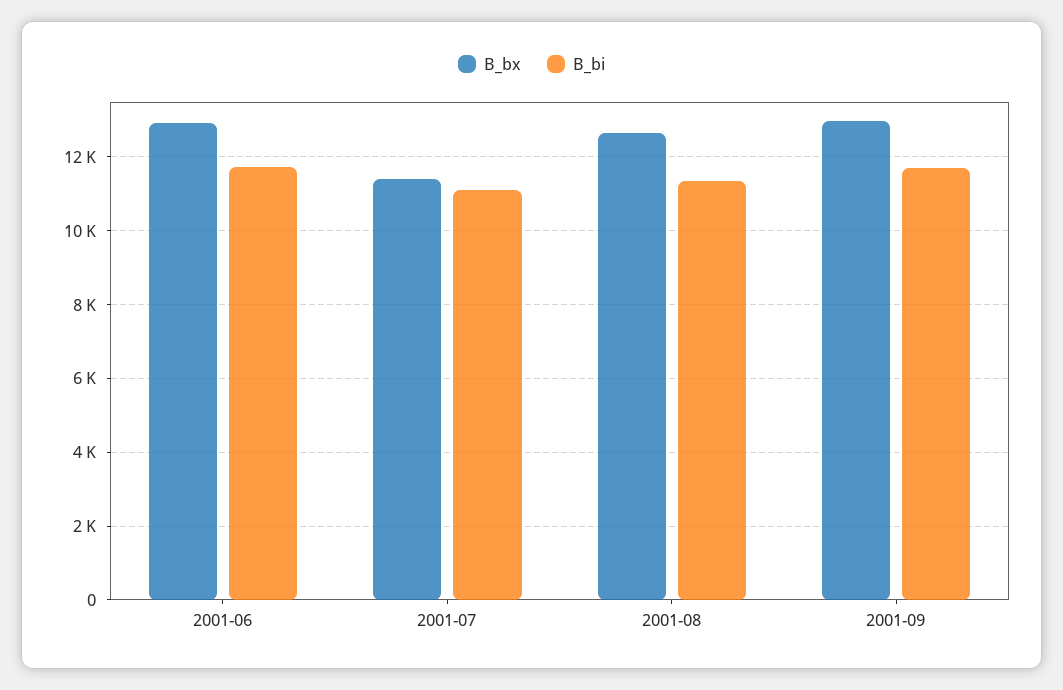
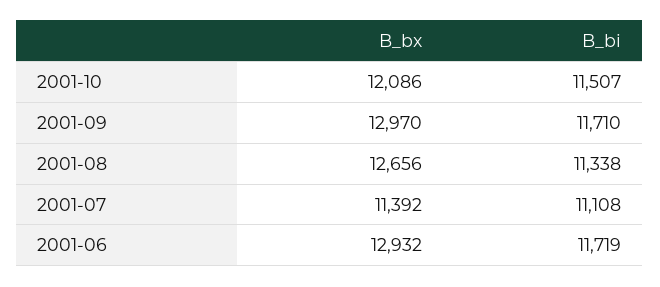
B_bx, 2001-10: none -> 12086
B_bi, 2001-10: none -> 11507

